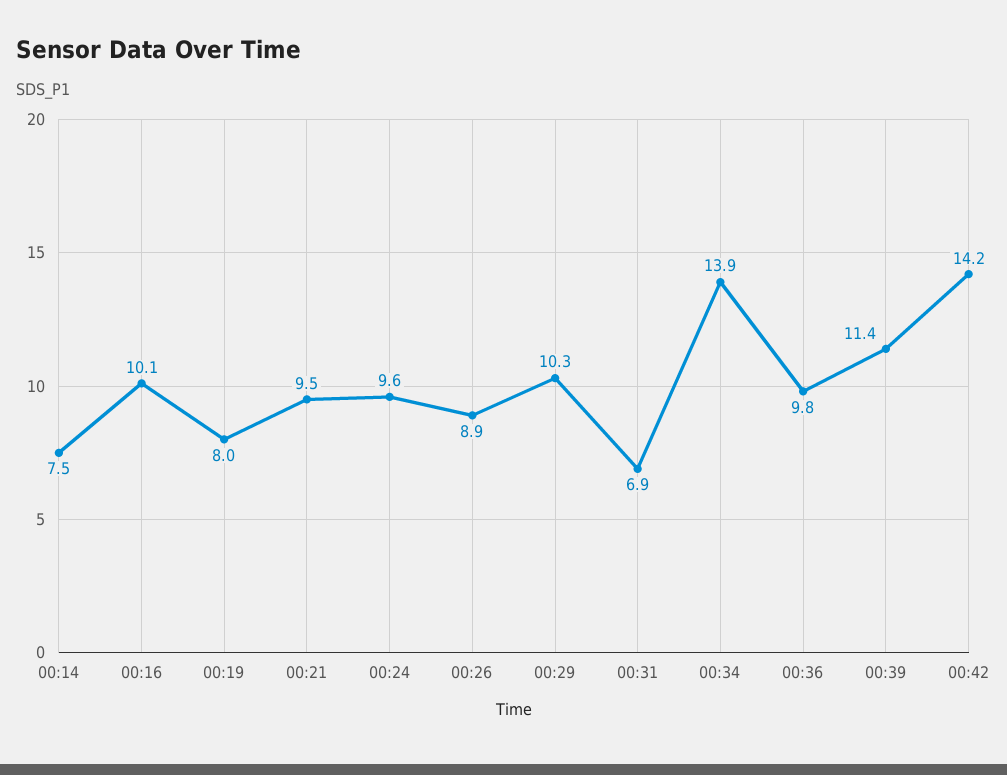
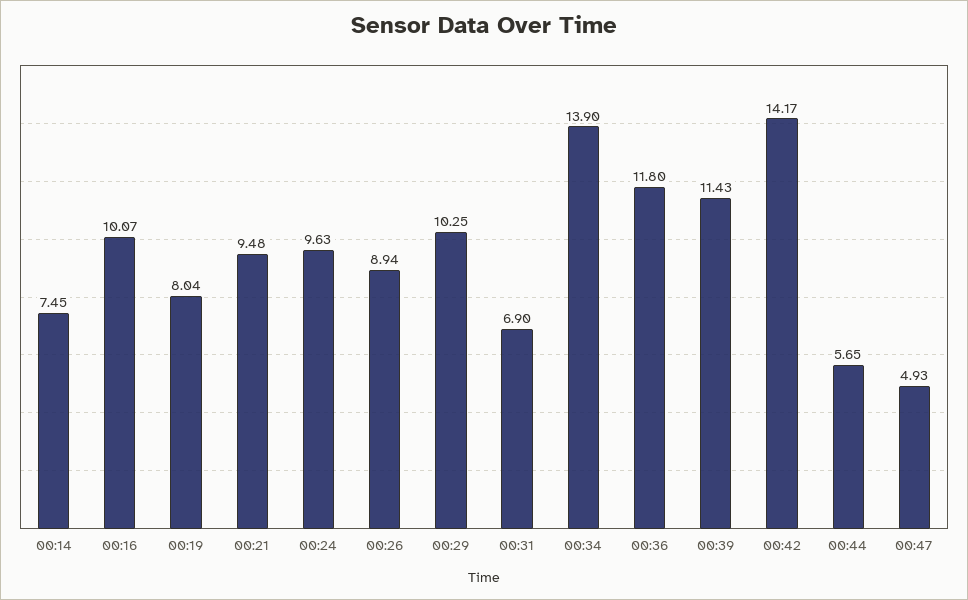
00:36: 9.8 -> 11.8
00:44: none -> 5.65
00:47: none -> 4.93

